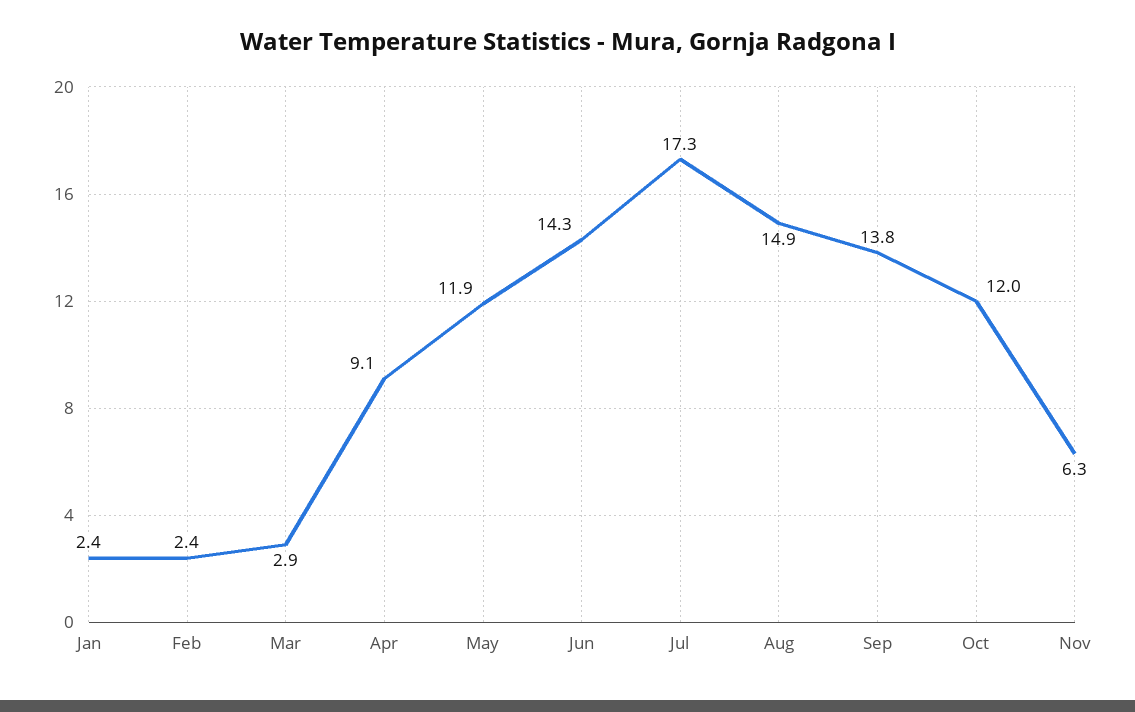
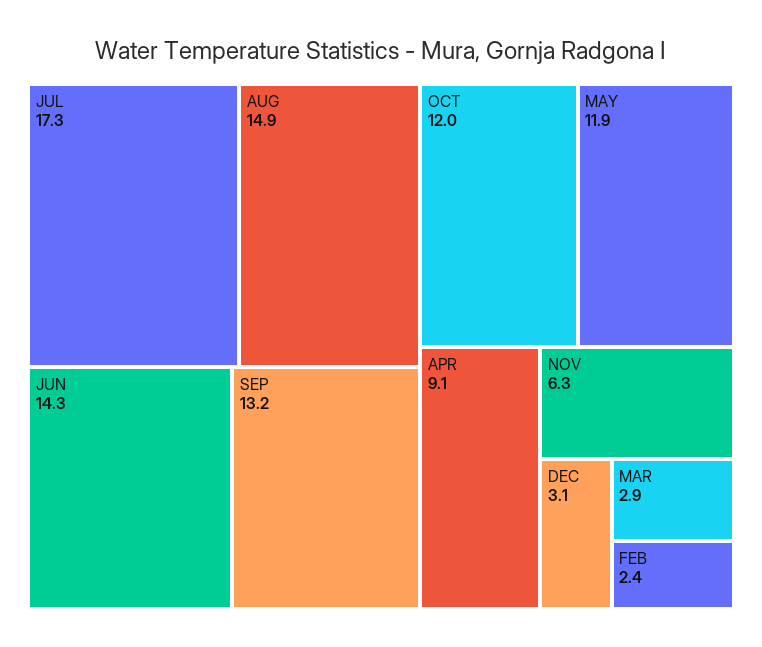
Jan: 2.4 -> none
Sep: 13.8 -> 13.2
DEC: none -> 3.1

